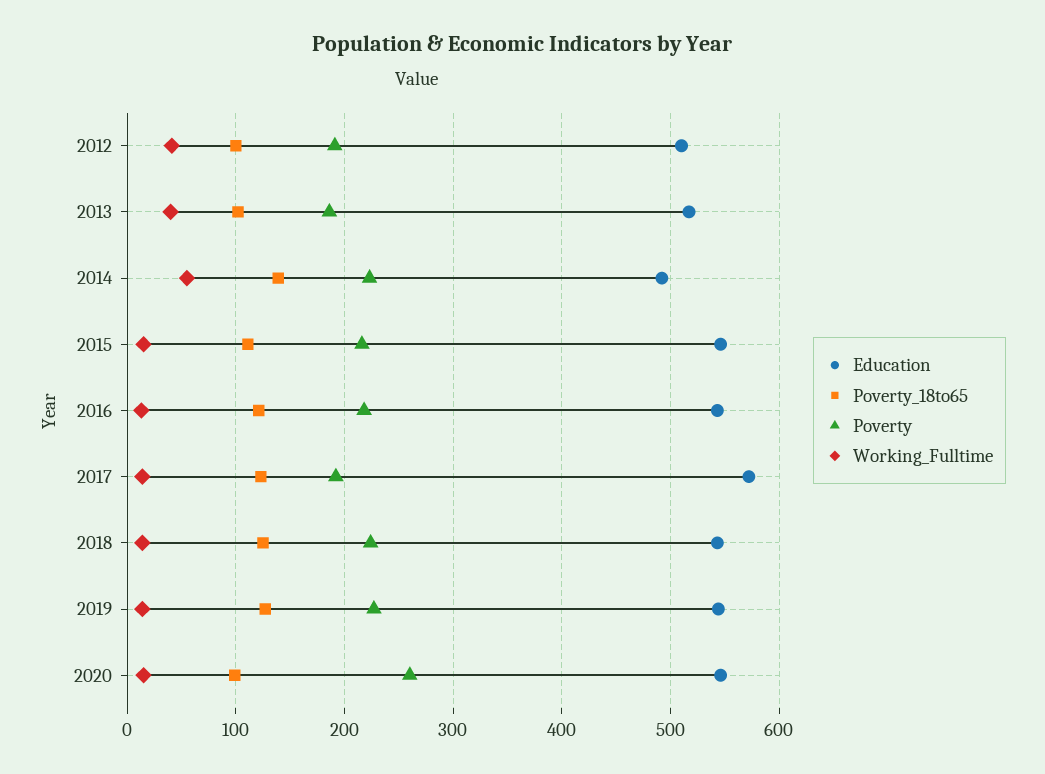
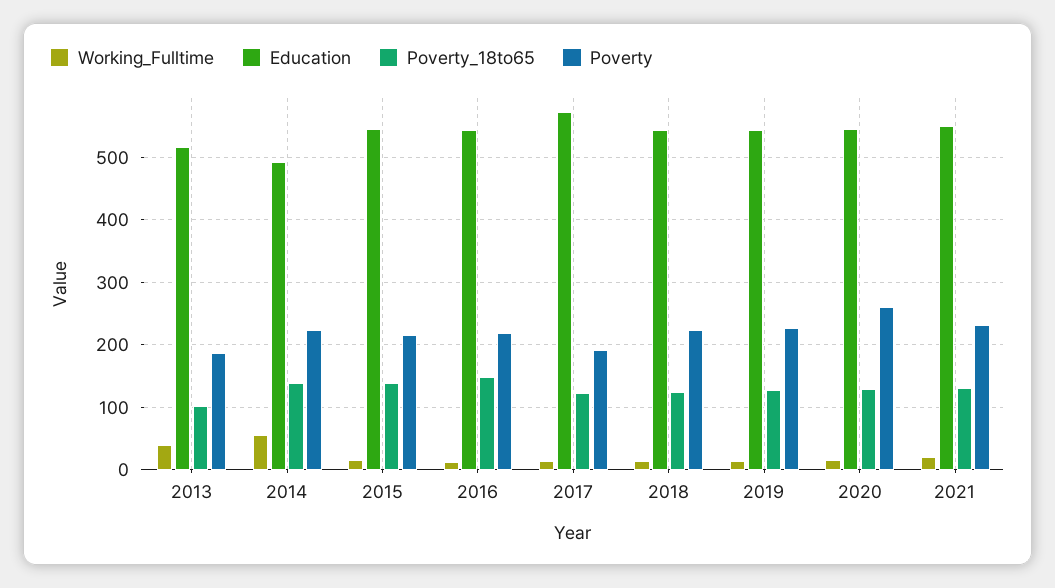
Education, 2012: 510 -> none
Poverty_18to65, 2012: 100 -> none
Poverty, 2012: 190 -> none
Working_Fulltime, 2012: 40 -> none
Poverty_18to65, 2015: 110 -> 140
Poverty_18to65, 2016: 120 -> 150
Poverty_18to65, 2020: 100 -> 130
Working_Fulltime, 2021: none -> 20
Education, 2021: none -> 550
Poverty_18to65, 2021: none -> 130
Poverty, 2021: none -> 230

